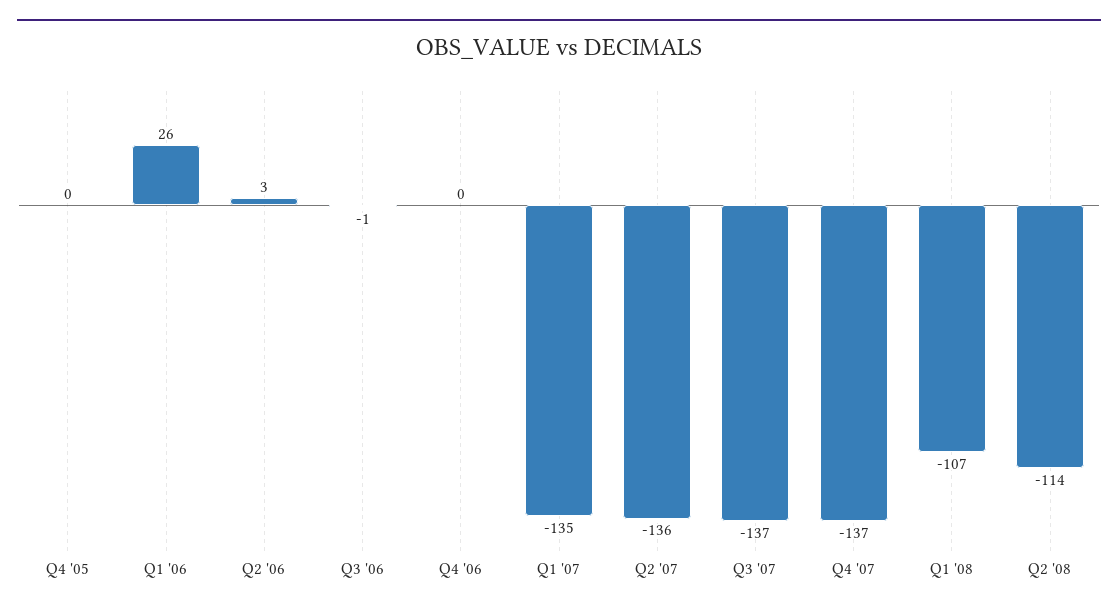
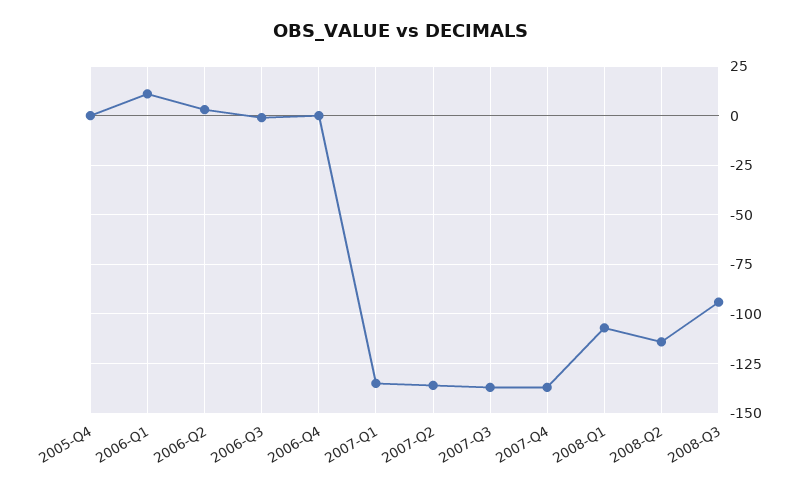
Q1 '06: 26 -> 10
2008-Q3: none -> -95

